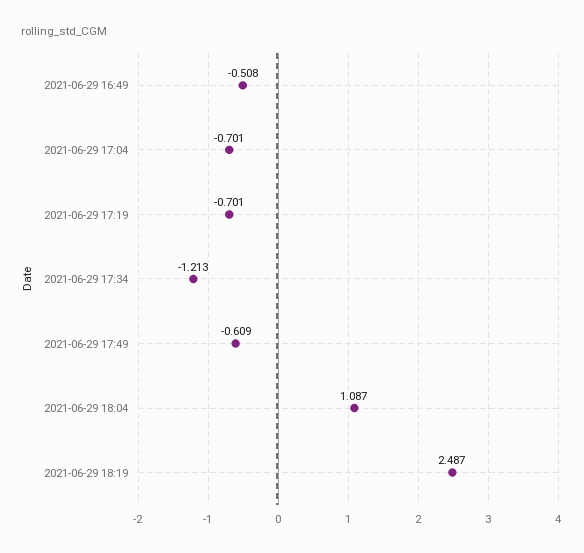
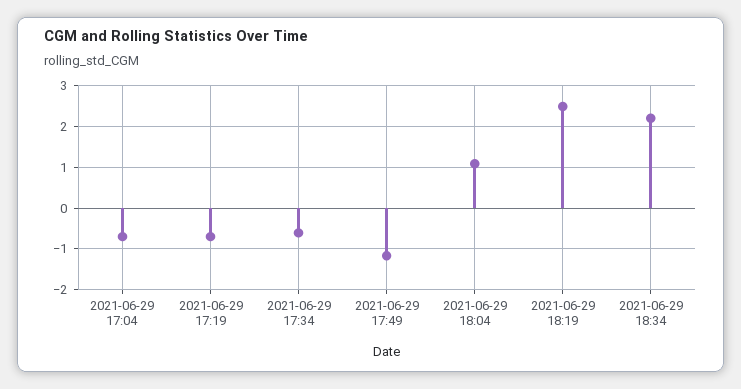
2021-06-29 16:49: -0.508 -> none
2021-06-29 17:34: -1.213 -> -0.6
2021-06-29 17:49: -0.609 -> -1.2
2021-06-29 18:34: none -> 2.2

